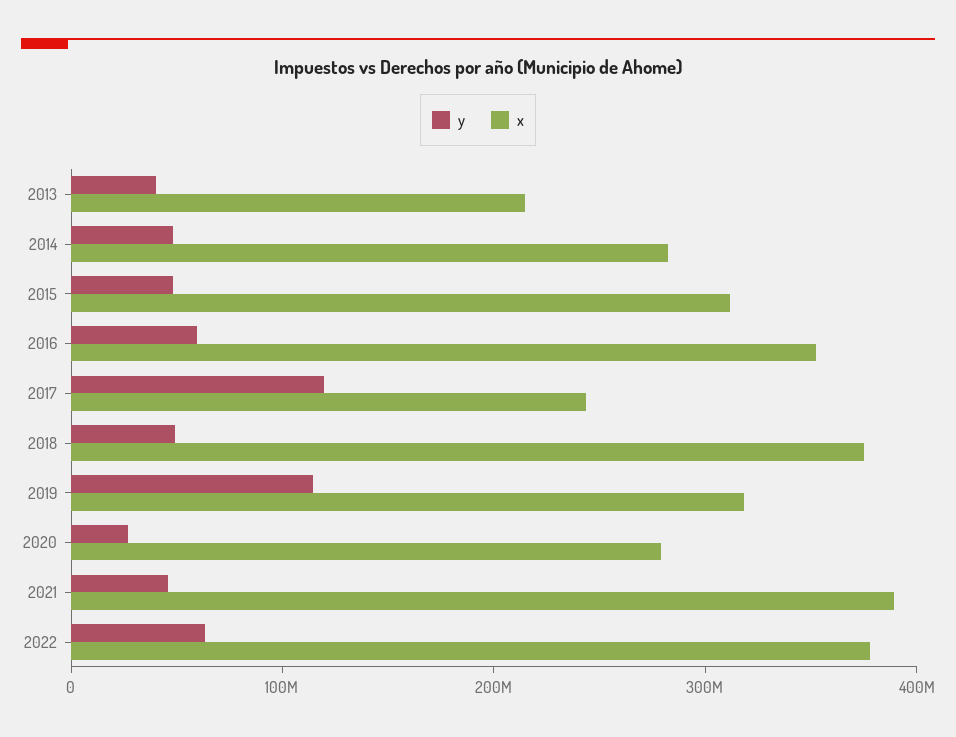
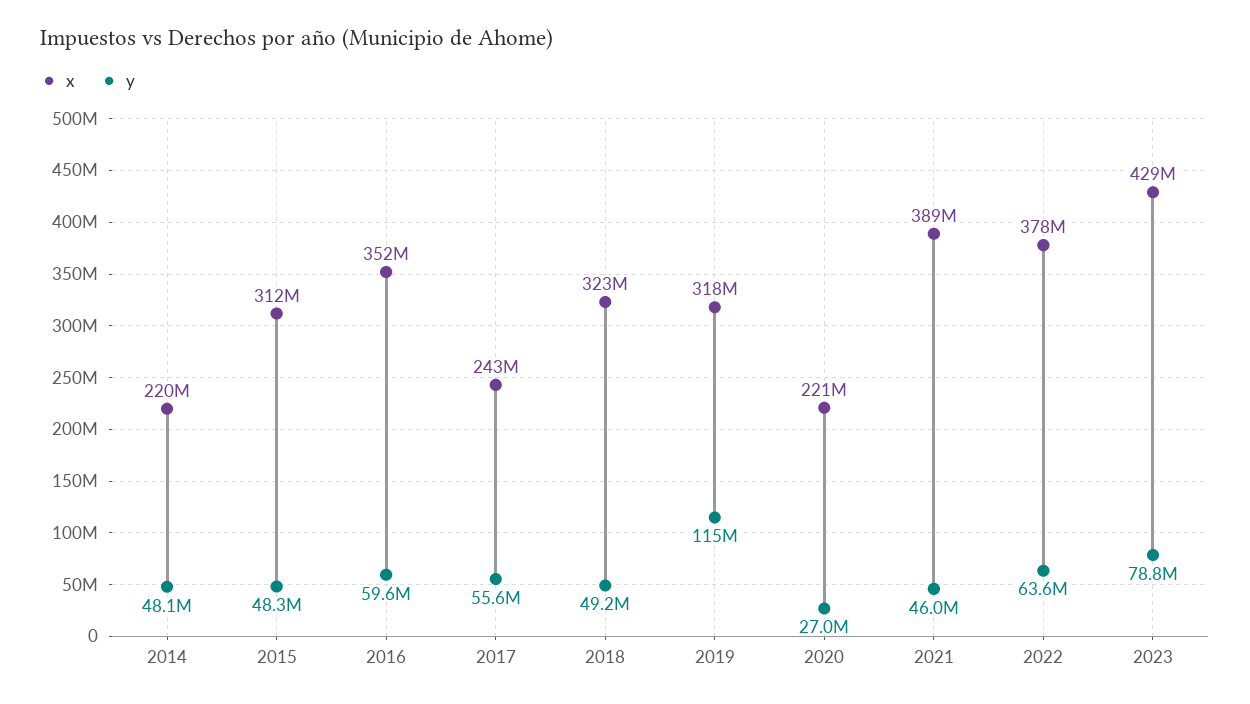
y, 2013: 40000000 -> none
x, 2013: 220000000 -> none
x, 2014: 280000000 -> 220000000
y, 2017: 120000000 -> 55600000
x, 2018: 380000000 -> 323000000
x, 2020: 280000000 -> 221000000
x, 2023: none -> 429000000
y, 2023: none -> 78800000

